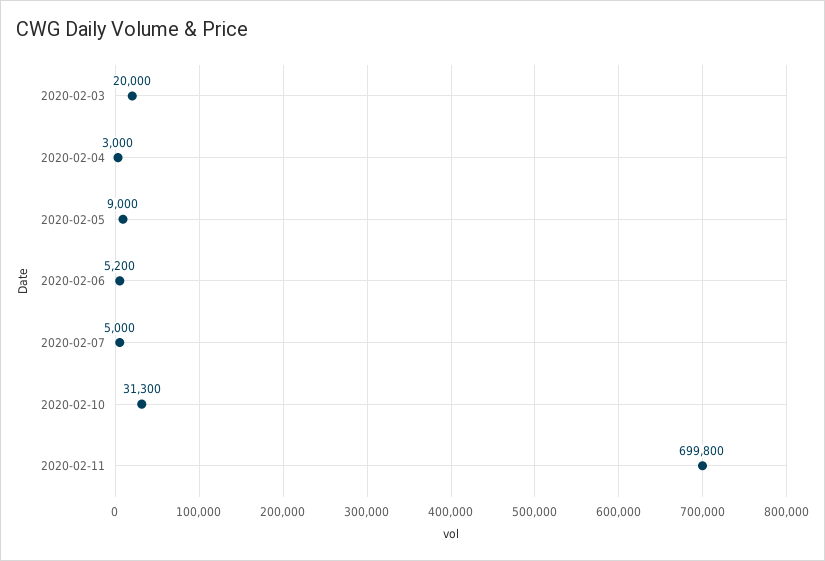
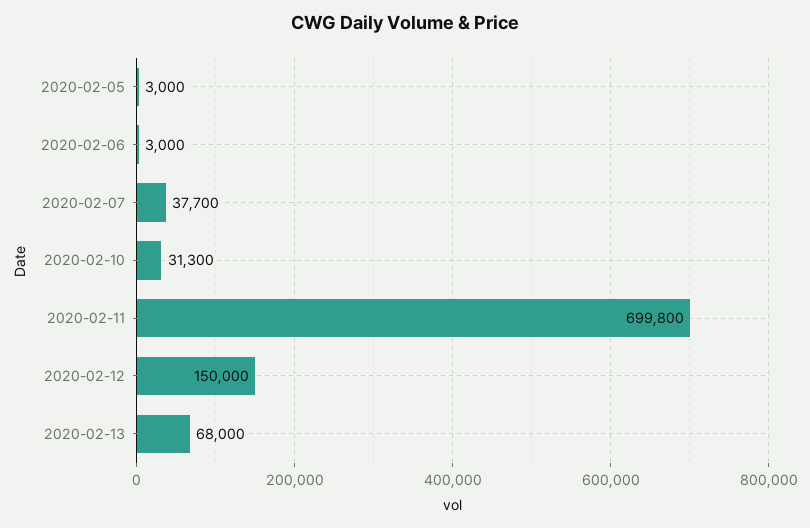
2020-02-03: 20000 -> none
2020-02-04: 3000 -> none
2020-02-05: 9000 -> 3000
2020-02-06: 5200 -> 3000
2020-02-07: 5000 -> 37700
2020-02-12: none -> 150000
2020-02-13: none -> 68000

